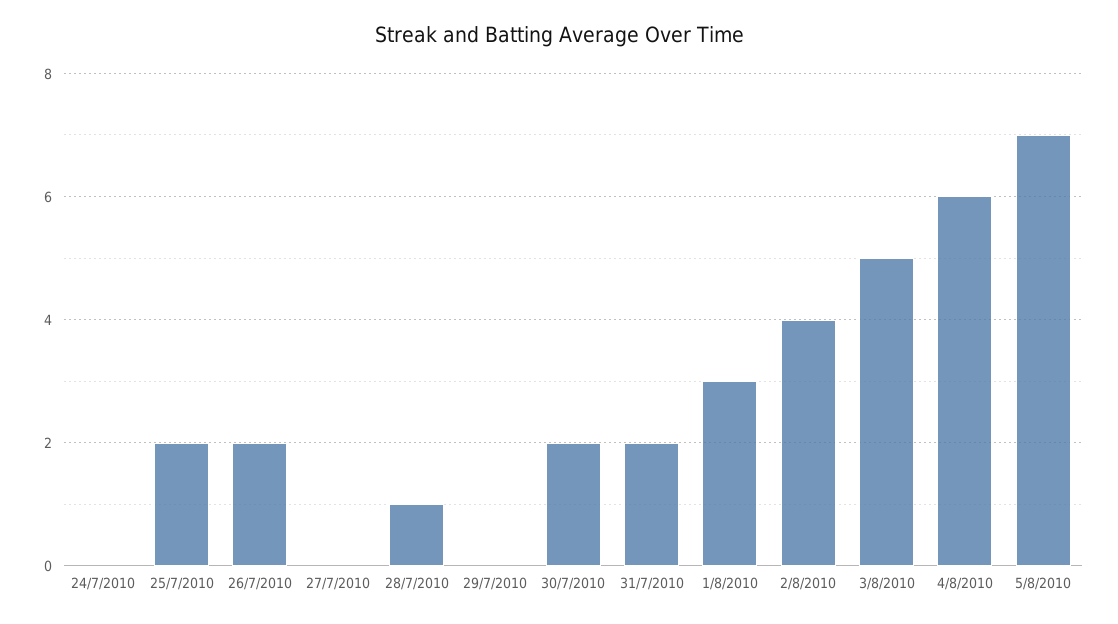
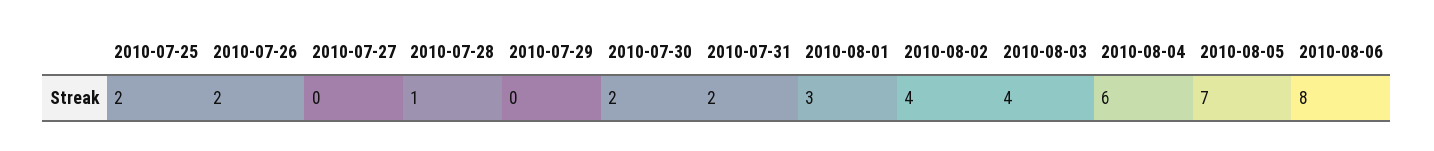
24/7/2010: 0 -> none
3/8/2010: 5 -> 4
2010-08-06: none -> 8

